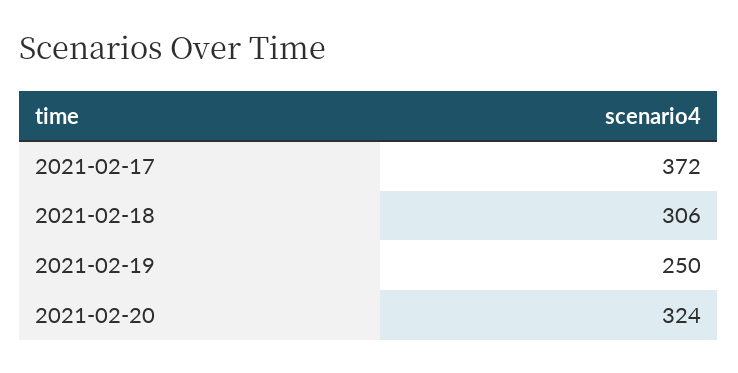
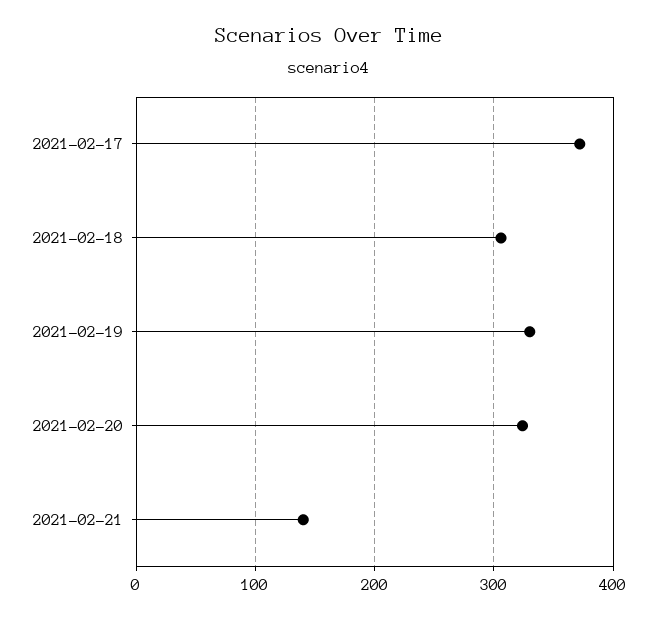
2021-02-19: 250 -> 330
2021-02-21: none -> 140

